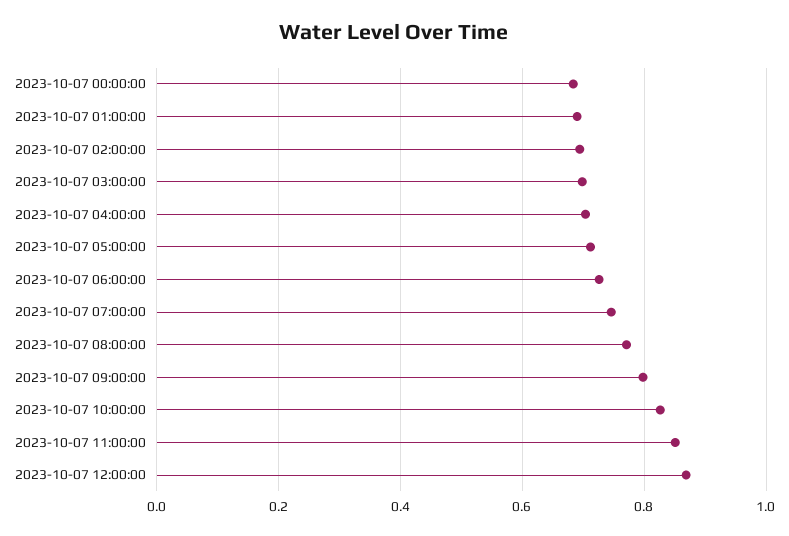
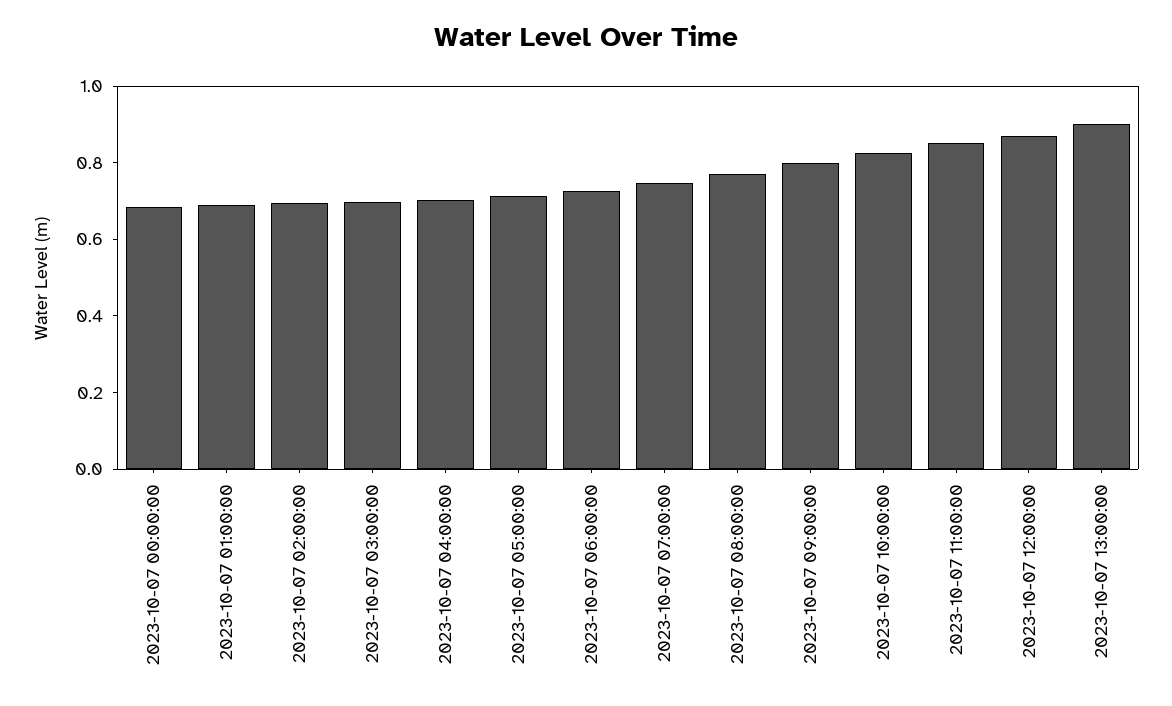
2023-10-07 13:00:00: none -> 0.9

